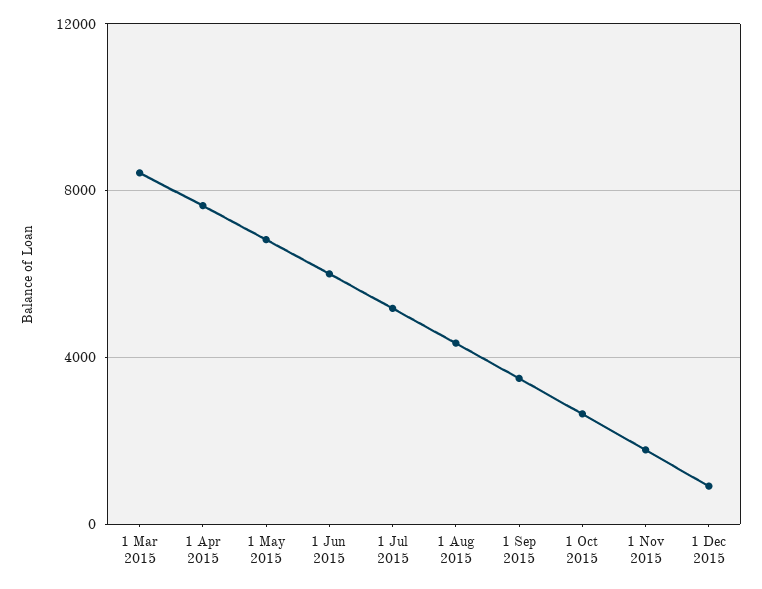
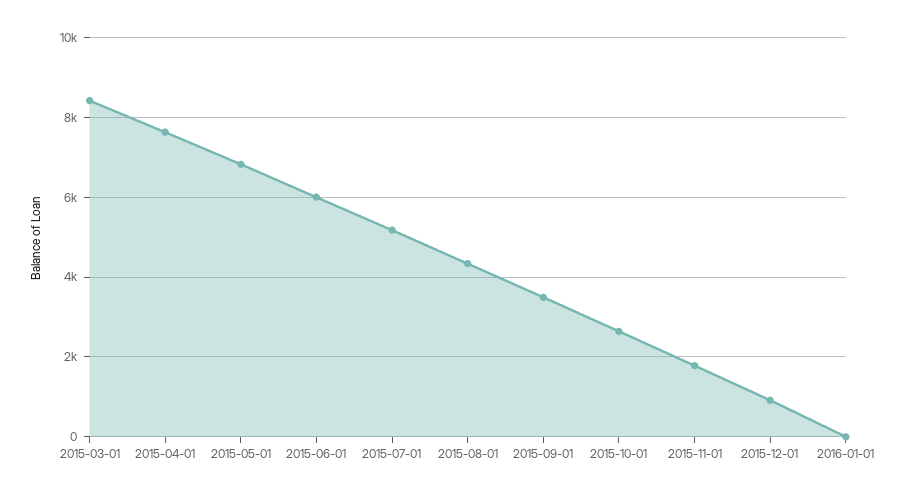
2016-01-01: none -> 0

